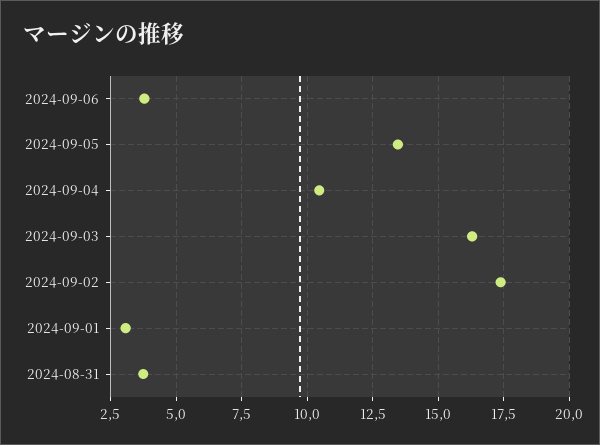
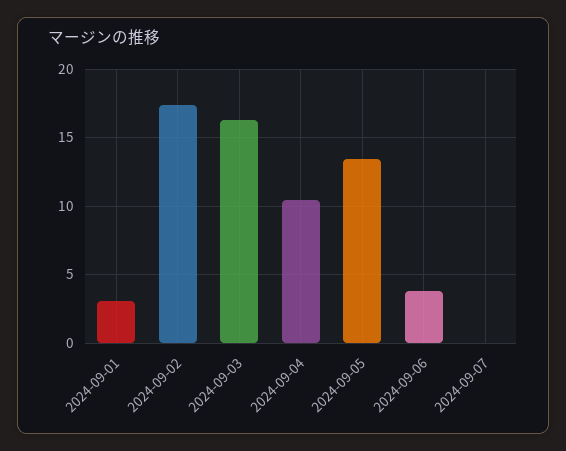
2024-08-31: 3.75 -> none
2024-09-07: none -> 0

